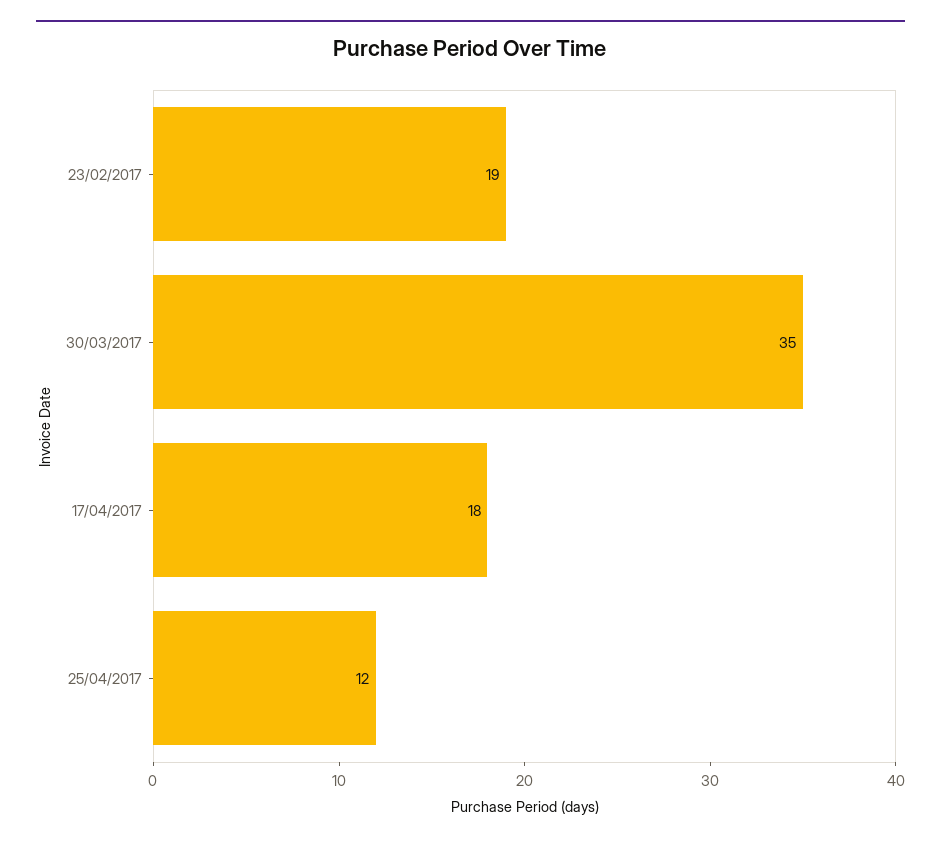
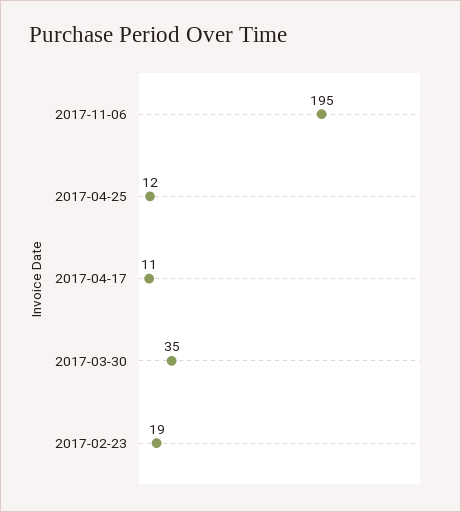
17/04/2017: 18 -> 11
2017-11-06: none -> 195

